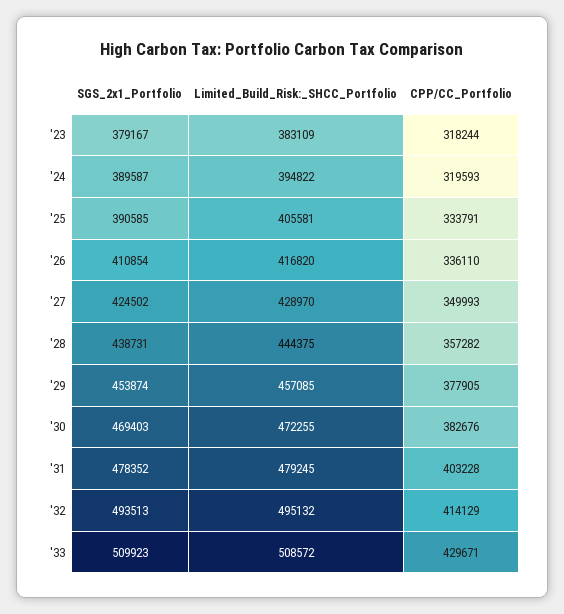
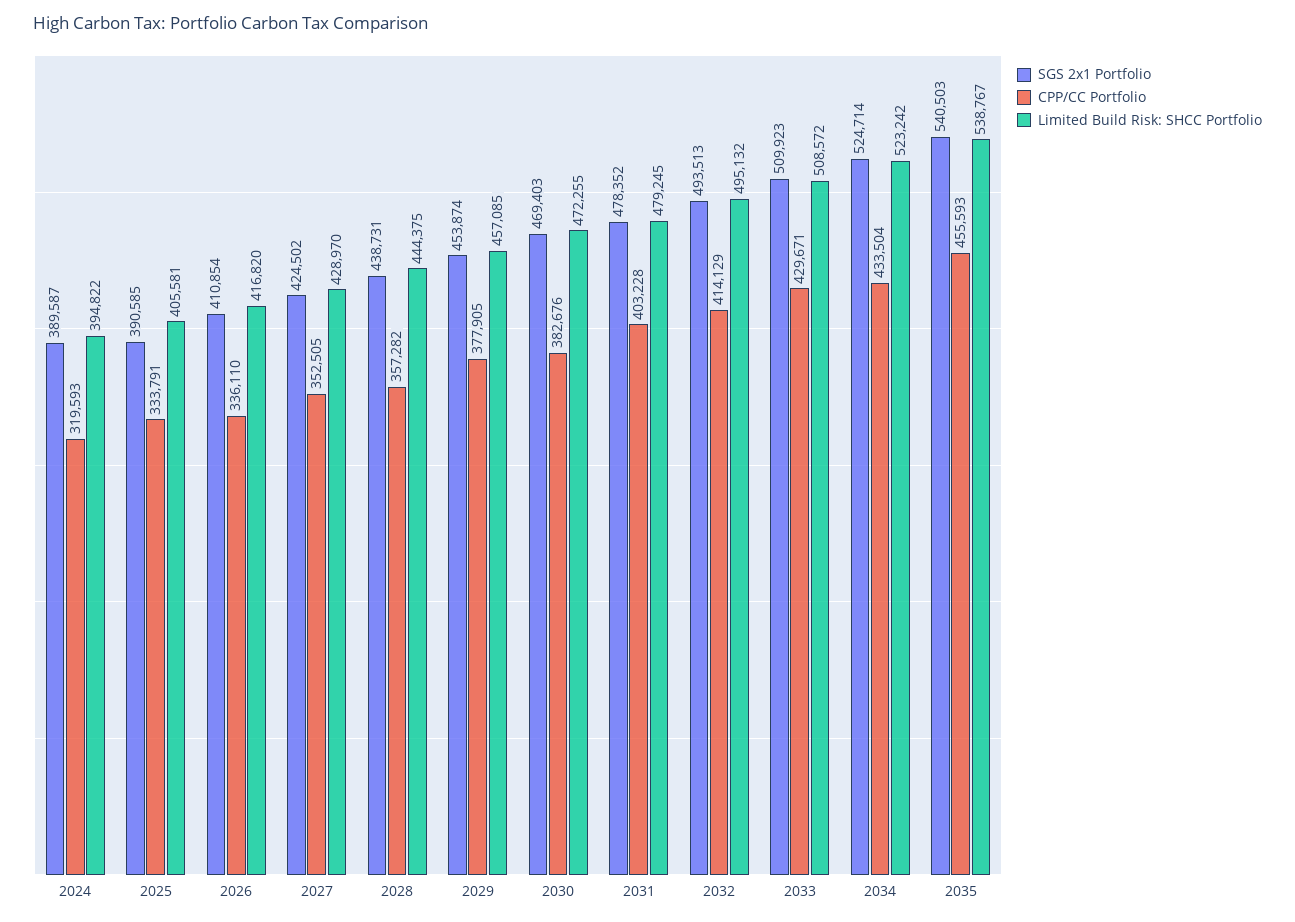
SGS_2x1_Portfolio, '23: 379167 -> none
Limited_Build_Risk:_SHCC_Portfolio, '23: 383109 -> none
CPP/CC_Portfolio, '23: 318244 -> none
CPP/CC_Portfolio, '27: 349993 -> 352505
SGS_2x1_Portfolio, 2034: none -> 524714
CPP/CC_Portfolio, 2034: none -> 433504
Limited_Build_Risk:_SHCC_Portfolio, 2034: none -> 523242
SGS_2x1_Portfolio, 2035: none -> 540503
CPP/CC_Portfolio, 2035: none -> 455593
Limited_Build_Risk:_SHCC_Portfolio, 2035: none -> 538767

